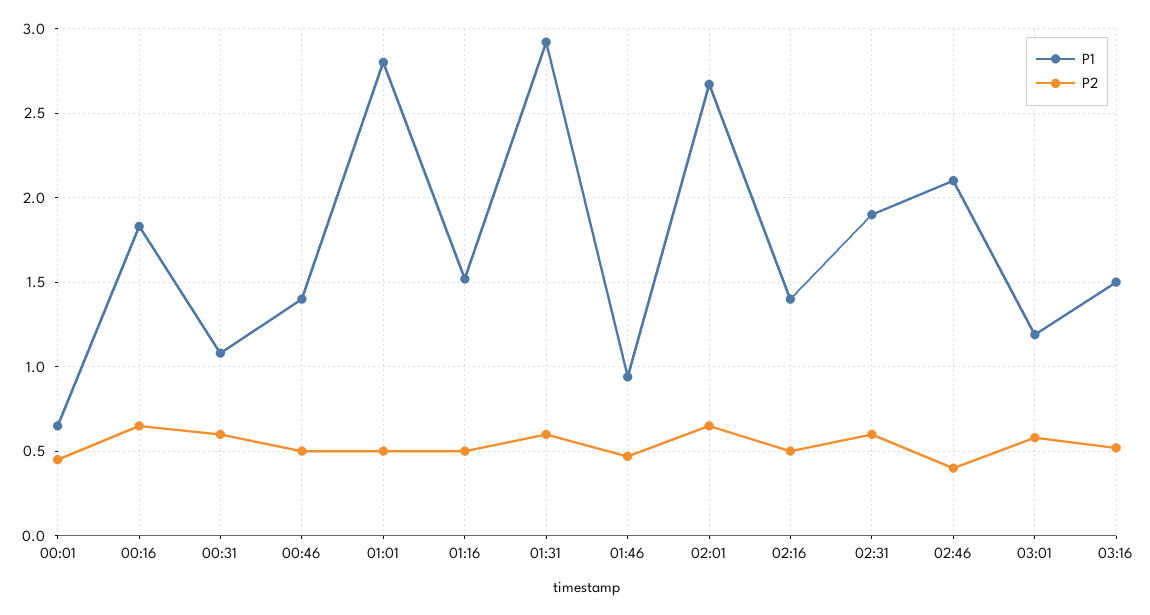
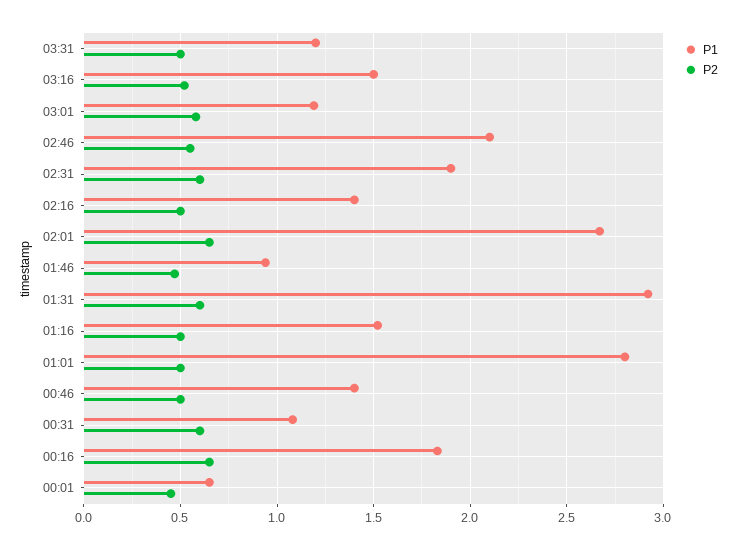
P2, 02:46: 0.4 -> 0.55
P1, 03:31: none -> 1.2
P2, 03:31: none -> 0.5

